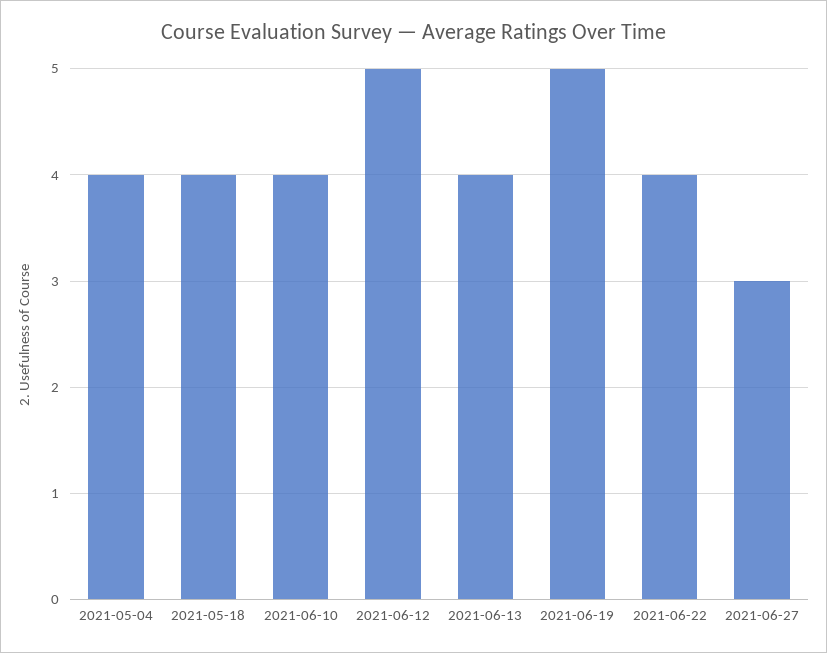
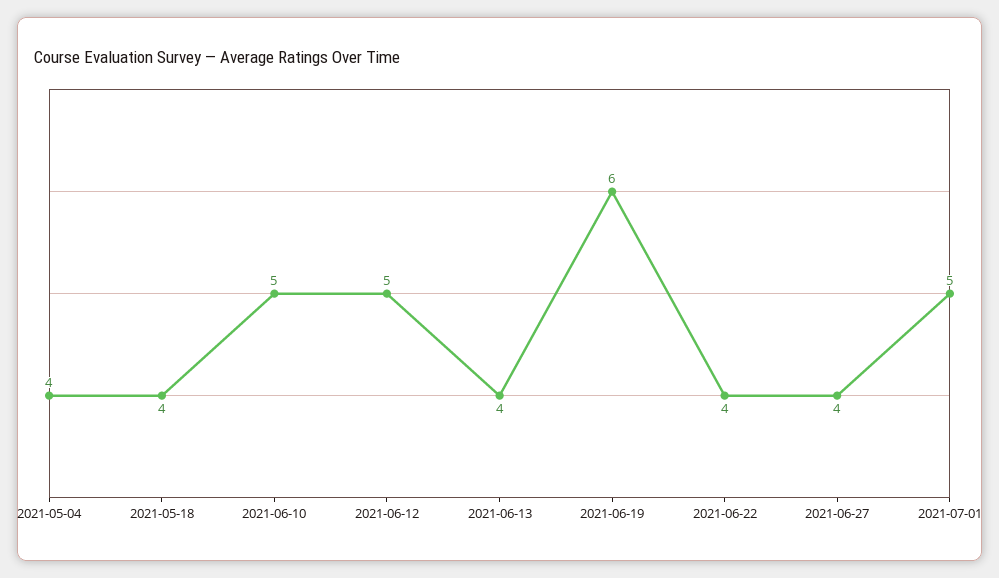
2021-06-10: 4 -> 5
2021-06-19: 5 -> 6
2021-06-27: 3 -> 4
2021-07-01: none -> 5

